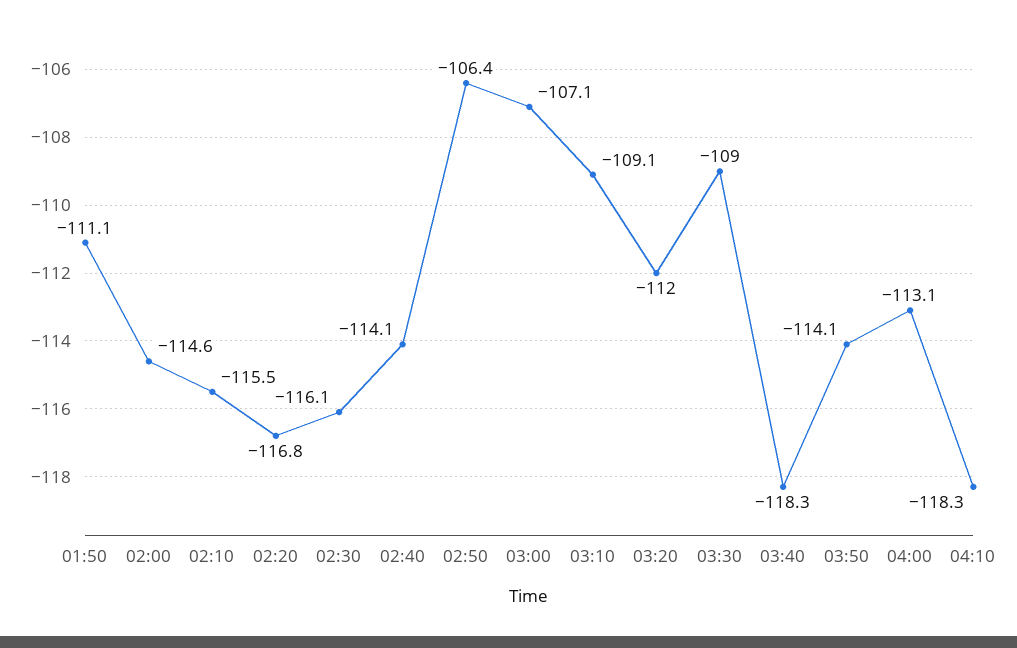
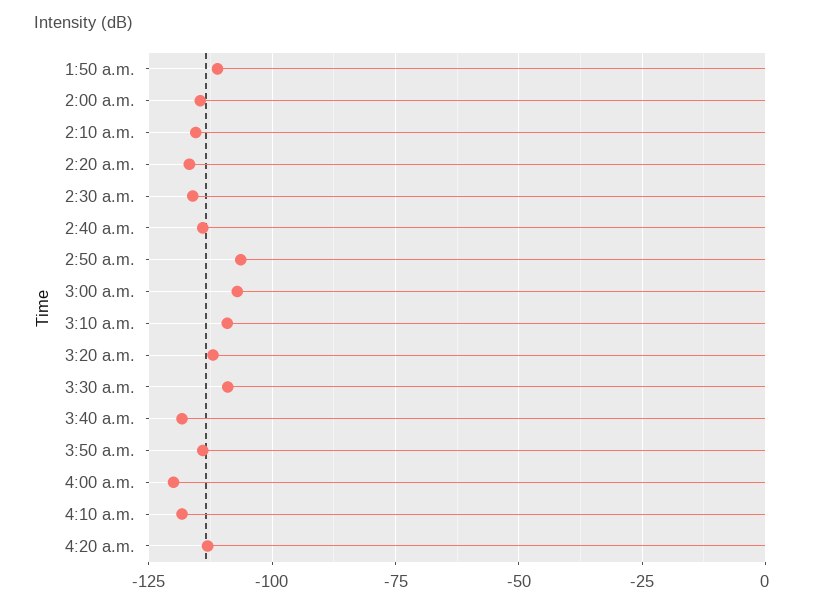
04:00: -113.1 -> -120
4:20 a.m.: none -> -112.5

